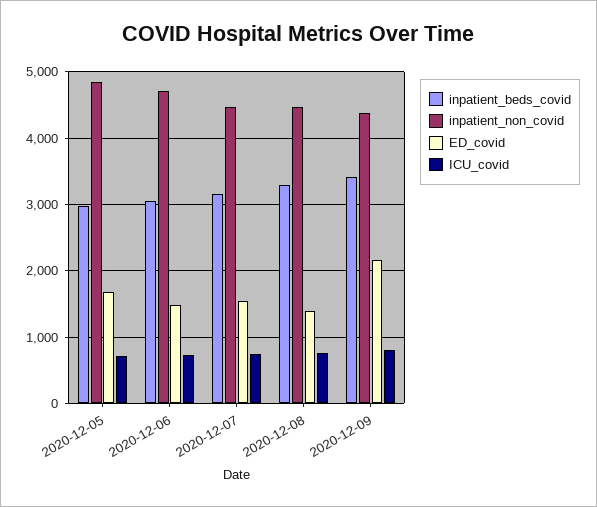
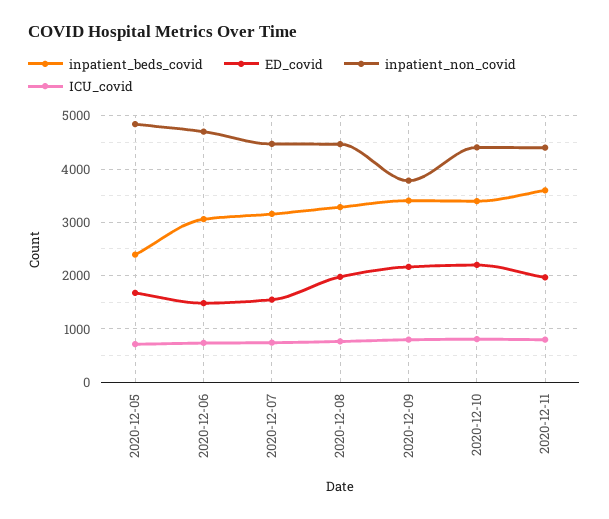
inpatient_beds_covid, 2020-12-05: 3000 -> 2400
ED_covid, 2020-12-08: 1400 -> 2000
inpatient_non_covid, 2020-12-09: 4400 -> 3800
inpatient_beds_covid, 2020-12-10: none -> 3400
ED_covid, 2020-12-10: none -> 2200
inpatient_non_covid, 2020-12-10: none -> 4400
ICU_covid, 2020-12-10: none -> 800
inpatient_beds_covid, 2020-12-11: none -> 3600
ED_covid, 2020-12-11: none -> 2000
inpatient_non_covid, 2020-12-11: none -> 4400
ICU_covid, 2020-12-11: none -> 800

